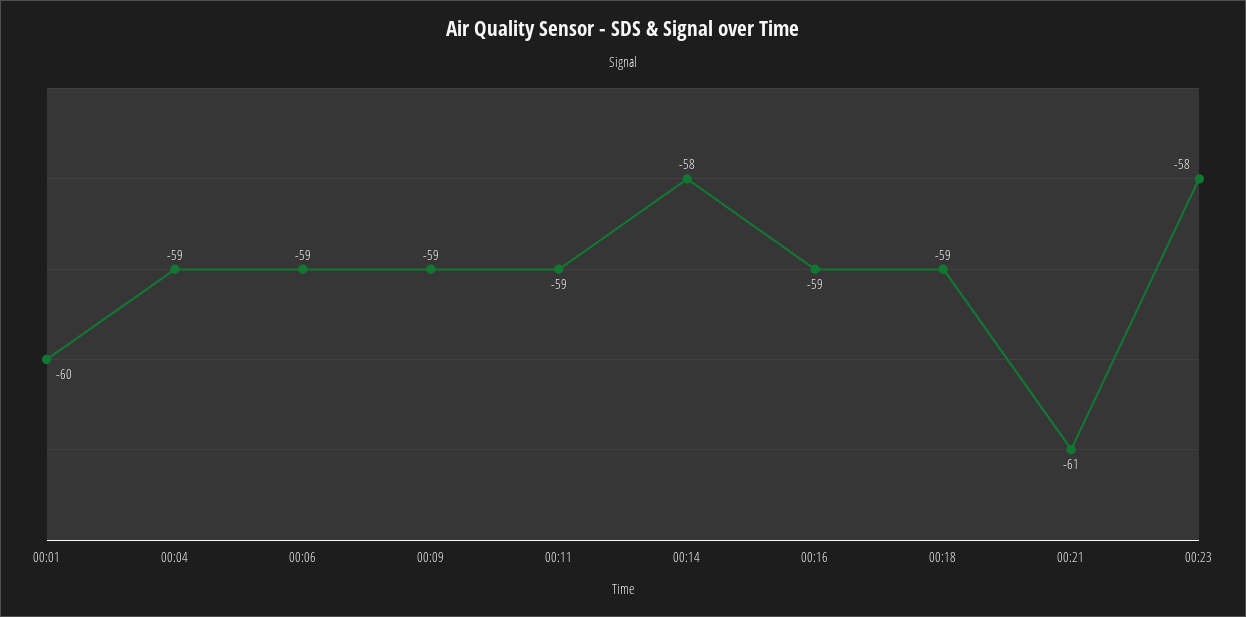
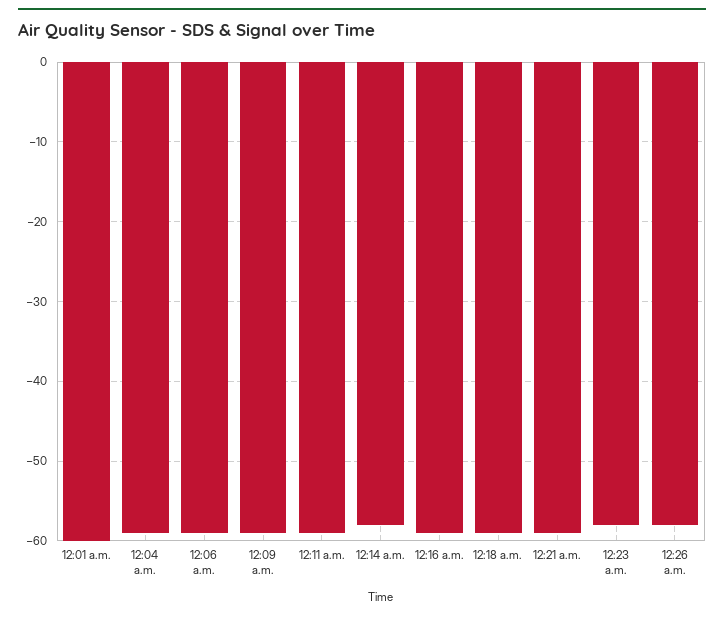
00:21: -61 -> -59
12:26 a.m.: none -> -58

